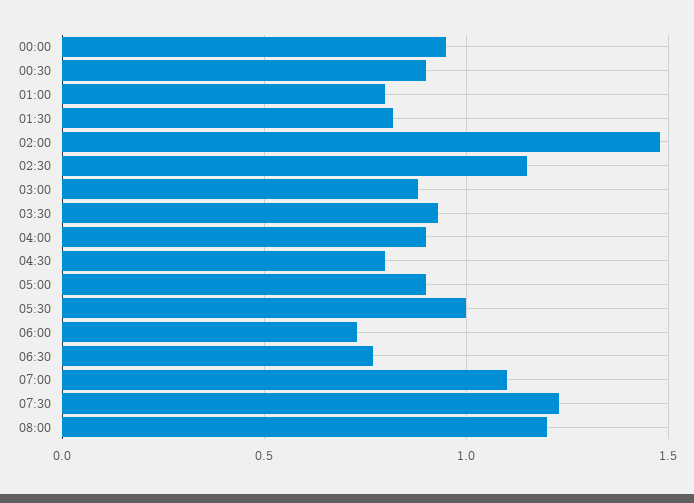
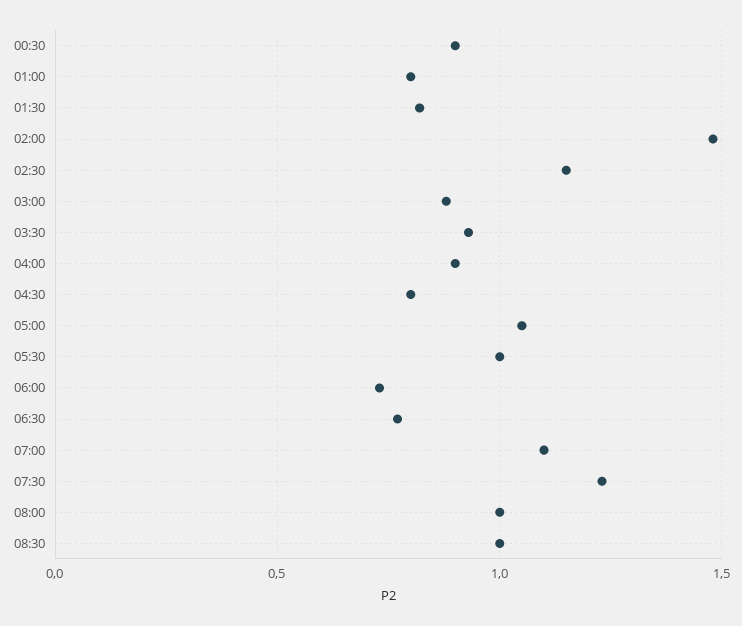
00:00: 0.95 -> none
05:00: 0.9 -> 1.05
08:00: 1.2 -> 1
08:30: none -> 1

